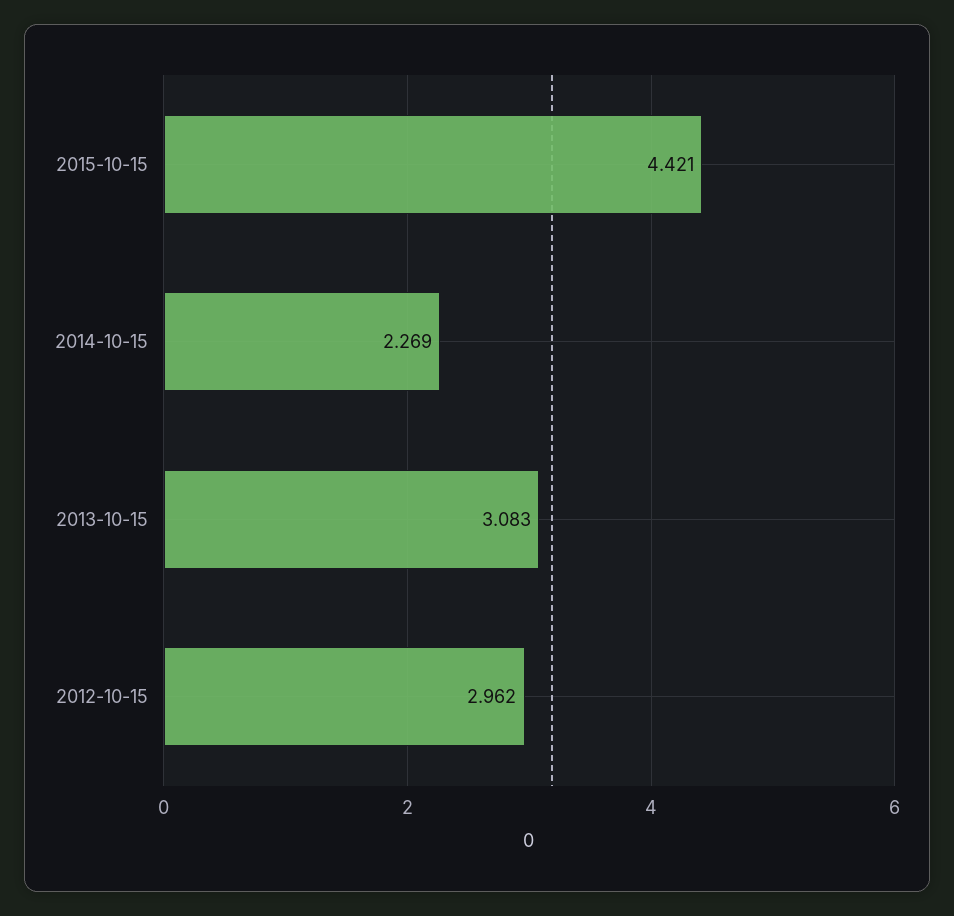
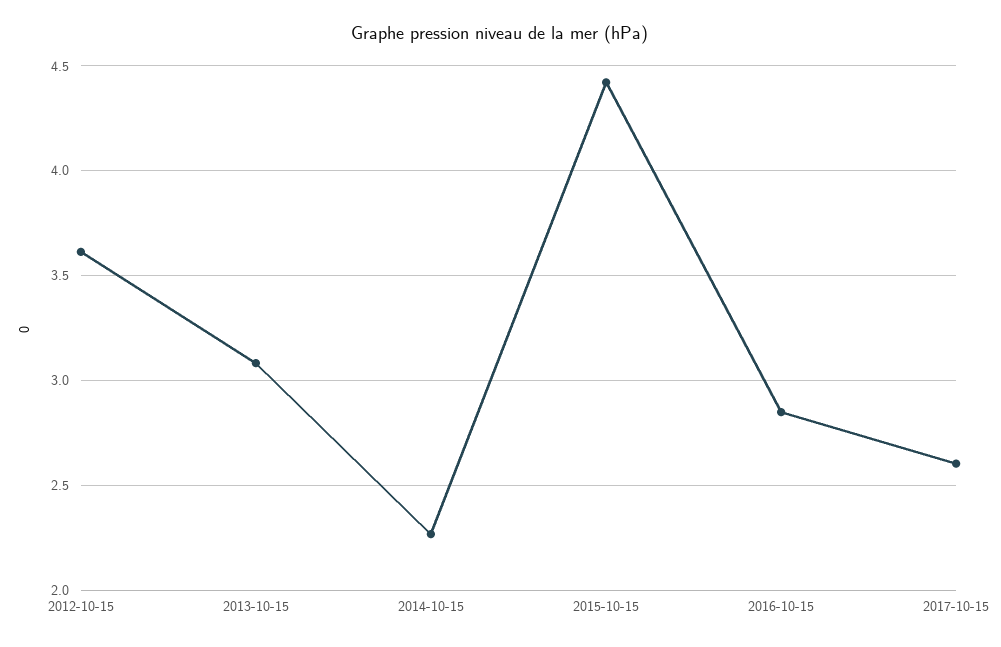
2012-10-15: 2.962 -> 3.6
2016-10-15: none -> 2.85
2017-10-15: none -> 2.6

